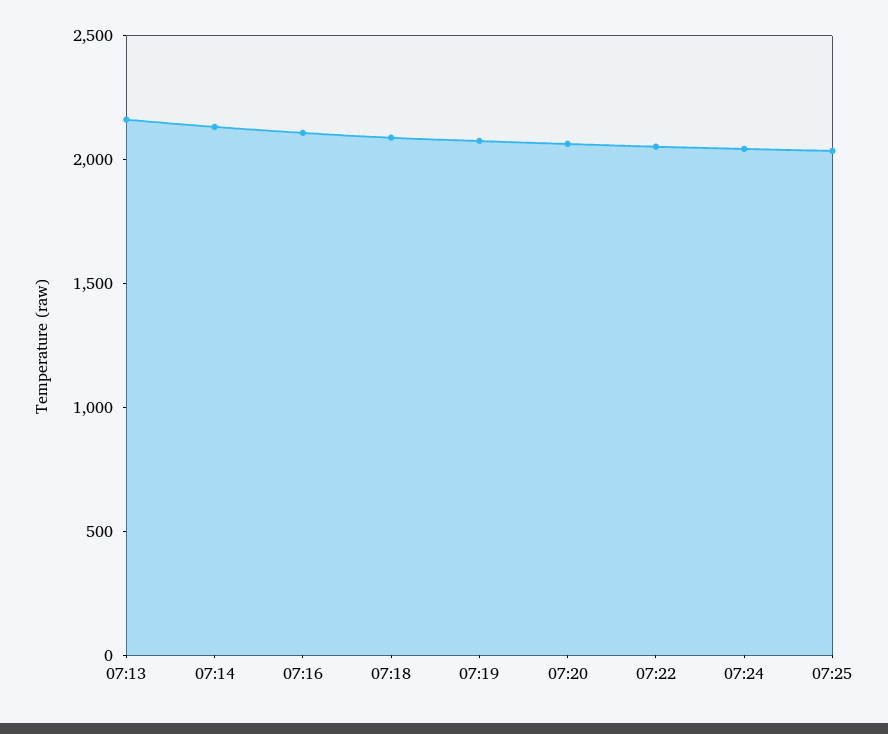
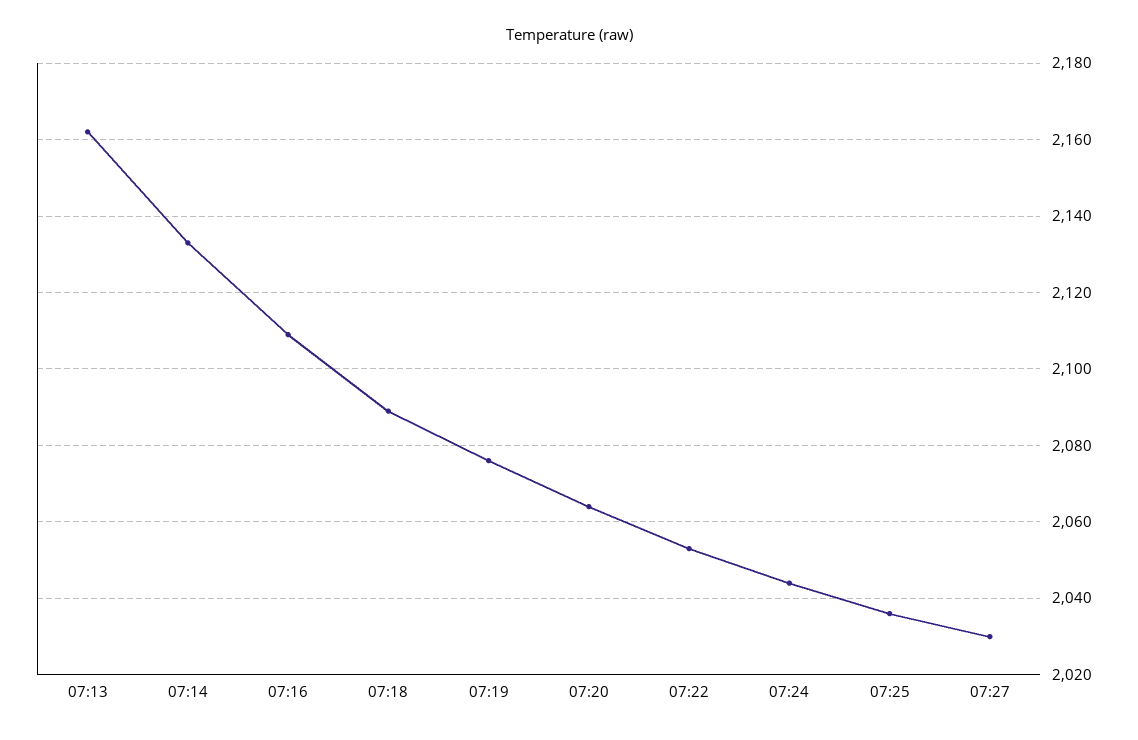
07:27: none -> 2030

